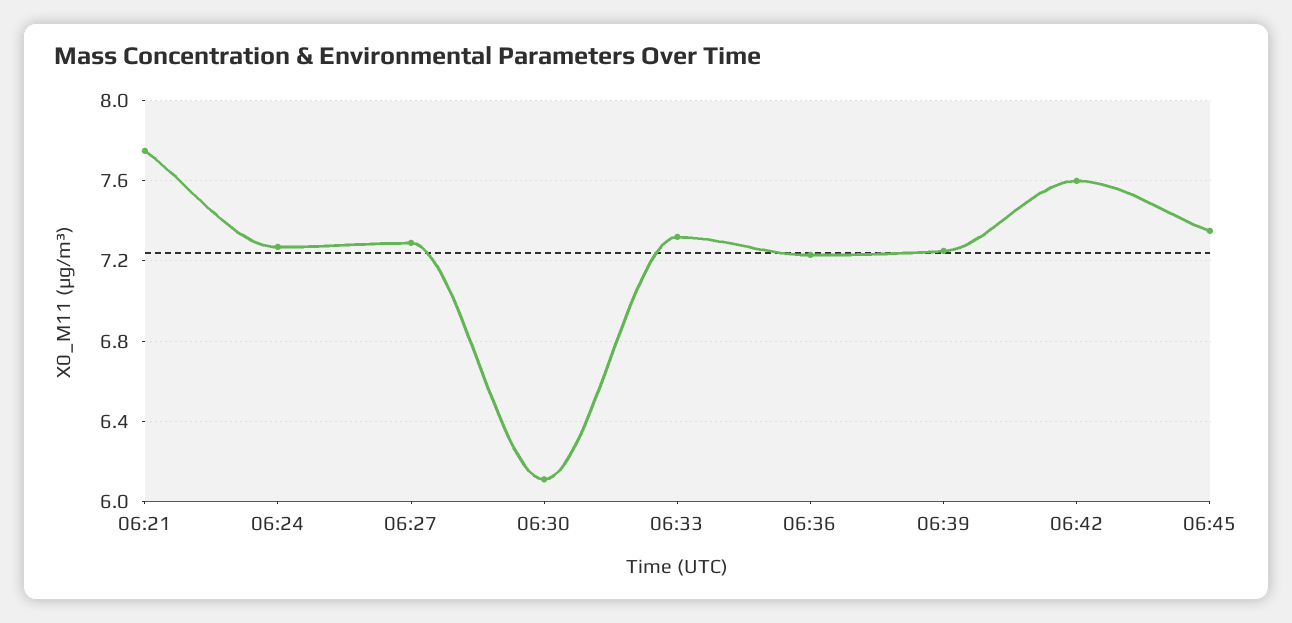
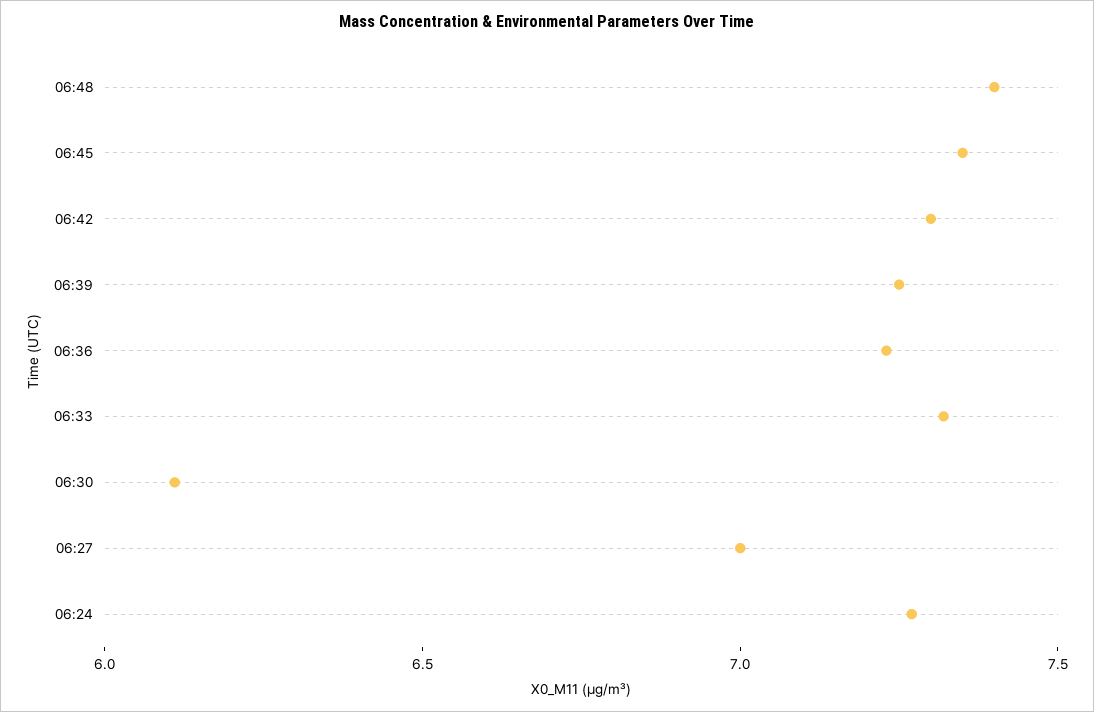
06:21: 7.75 -> none
06:27: 7.3 -> 7
06:42: 7.6 -> 7.3
06:48: none -> 7.4

